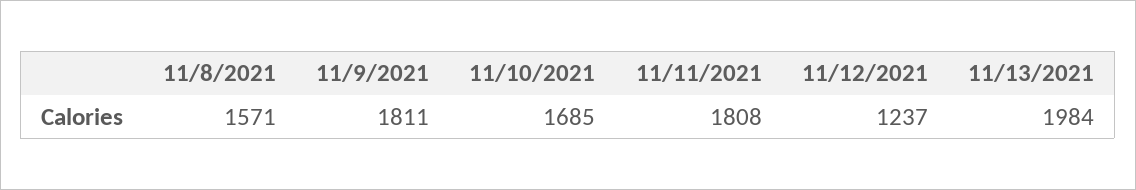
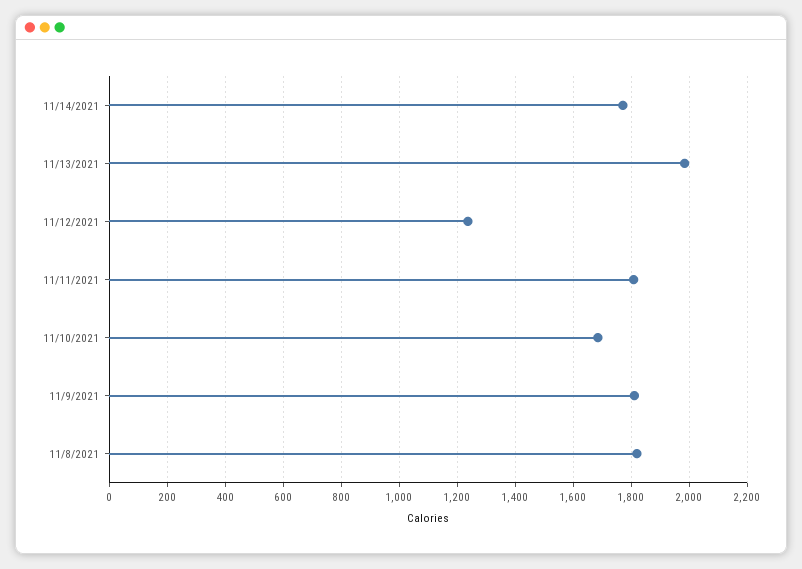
11/8/2021: 1571 -> 1825
11/14/2021: none -> 1775

